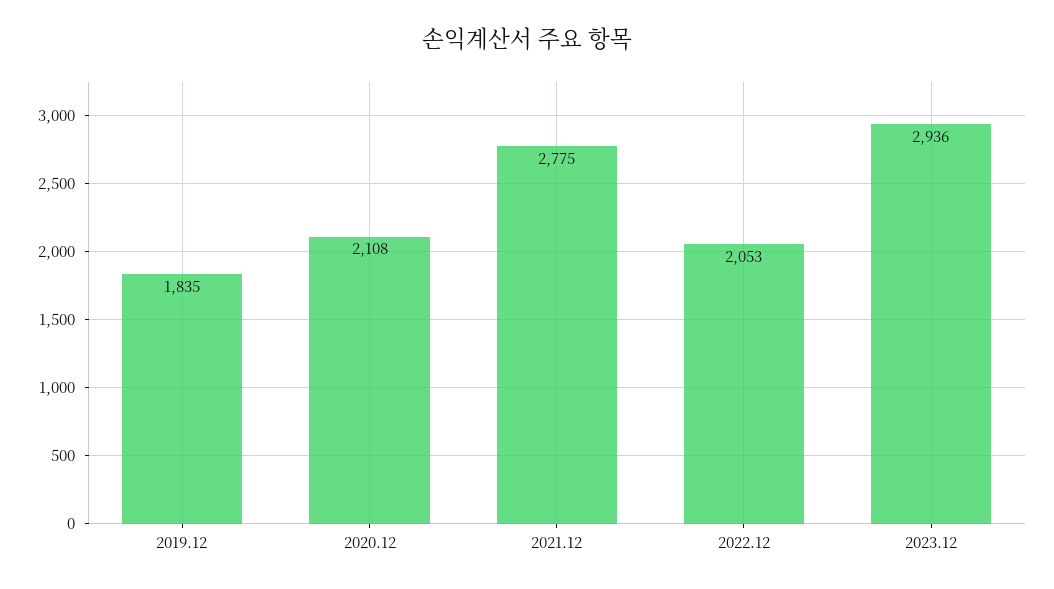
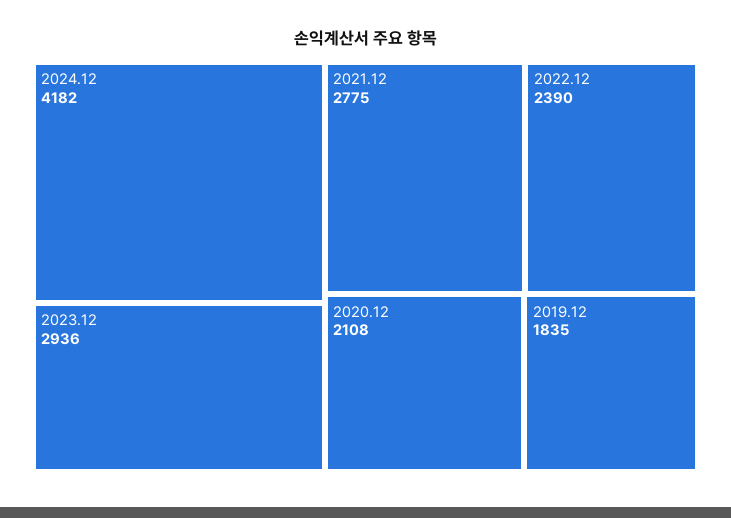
2022.12: 2053 -> 2390
2024.12: none -> 4182

